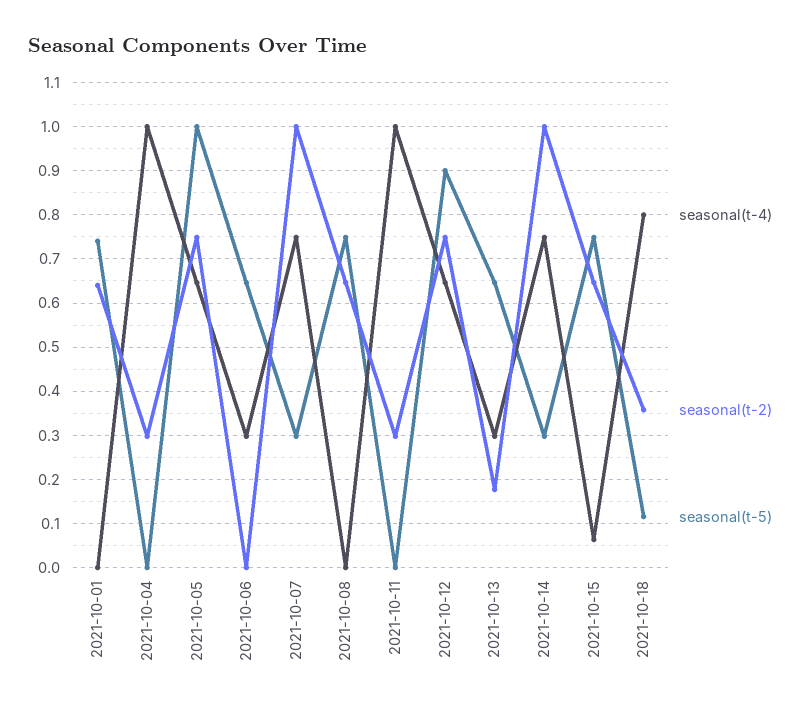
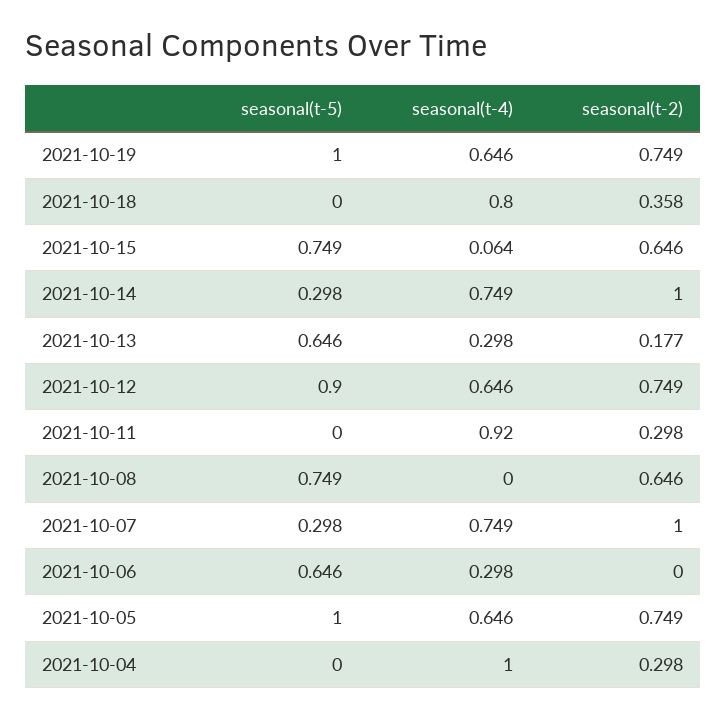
seasonal(t-4), 2021-10-01: 0 -> none
seasonal(t-2), 2021-10-01: 0.64 -> none
seasonal(t-5), 2021-10-01: 0.74 -> none
seasonal(t-4), 2021-10-11: 1 -> 0.92
seasonal(t-5), 2021-10-18: 0.12 -> 0
seasonal(t-5), 2021-10-19: none -> 1
seasonal(t-4), 2021-10-19: none -> 0.646
seasonal(t-2), 2021-10-19: none -> 0.749

